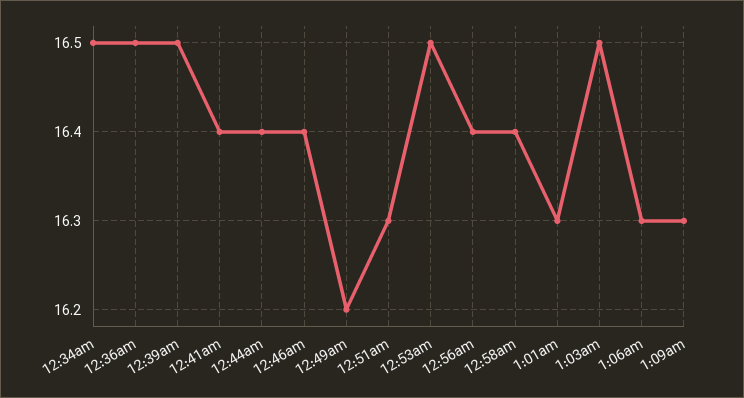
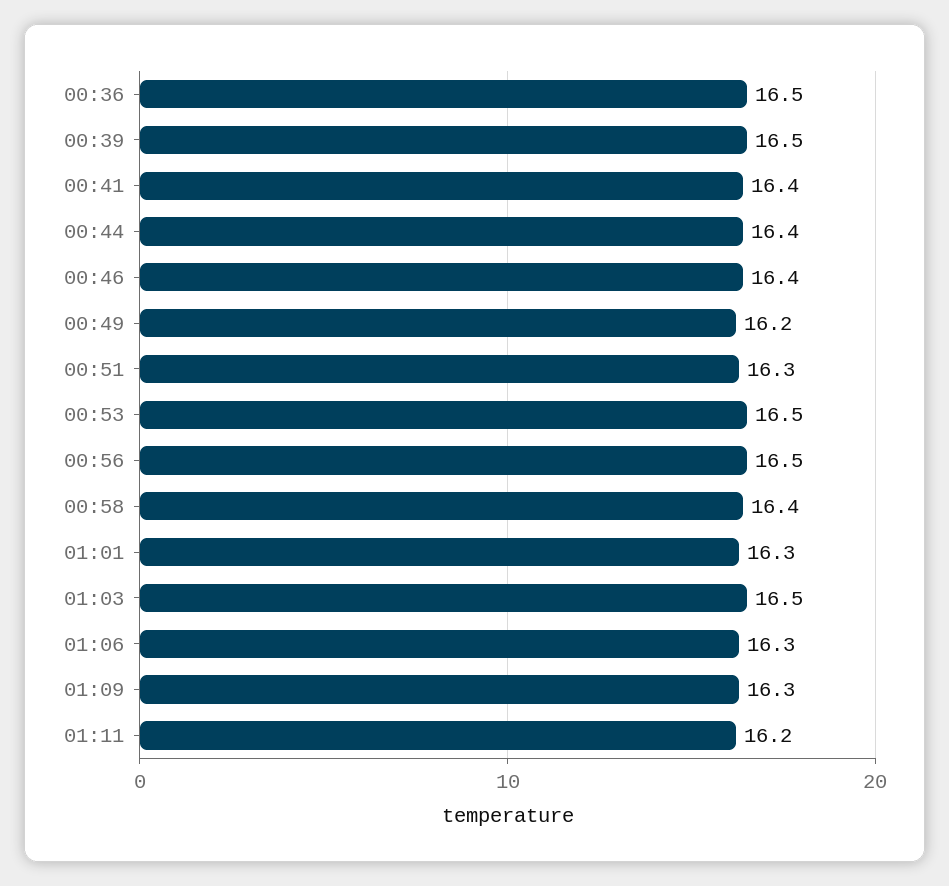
12:34am: 16.5 -> none
12:56am: 16.4 -> 16.5
01:11: none -> 16.2

